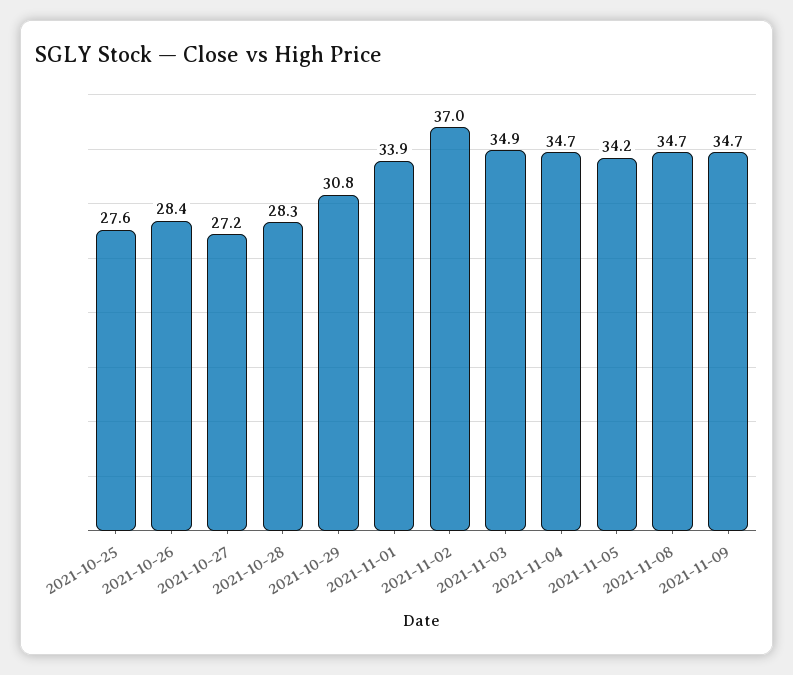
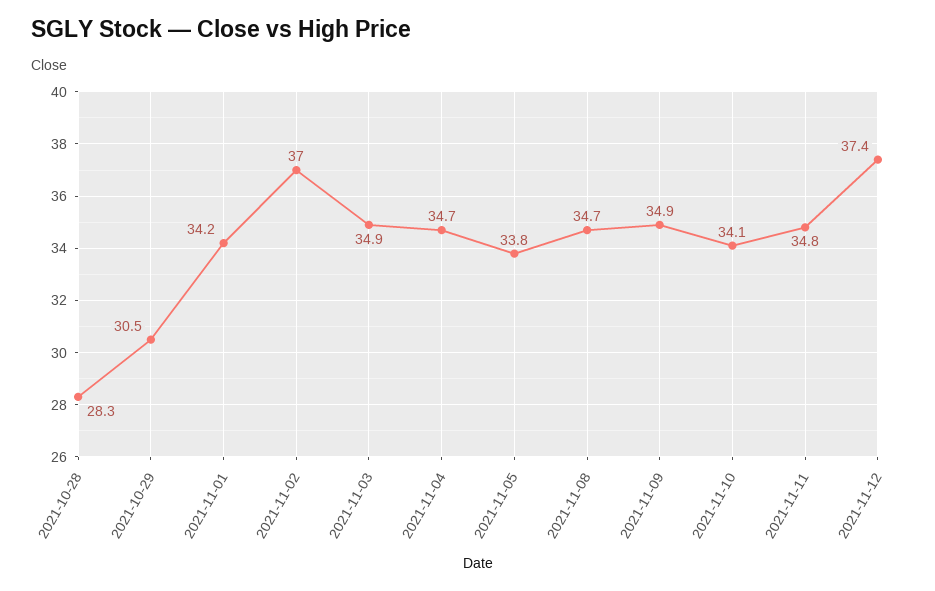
2021-10-25: 27.6 -> none
2021-10-26: 28.4 -> none
2021-10-27: 27.2 -> none
2021-10-29: 30.8 -> 30.5
2021-11-01: 33.9 -> 34.2
2021-11-05: 34.2 -> 33.8
2021-11-09: 34.7 -> 34.9
2021-11-10: none -> 34.1
2021-11-11: none -> 34.8
2021-11-12: none -> 37.4

